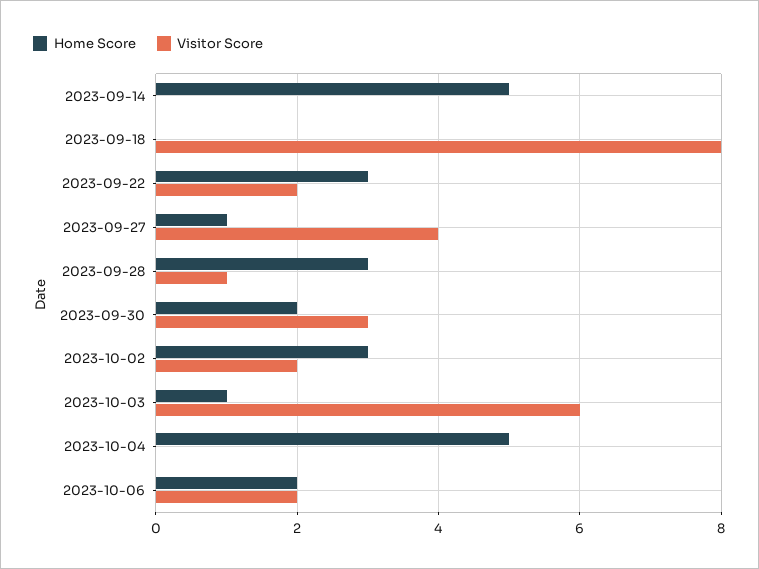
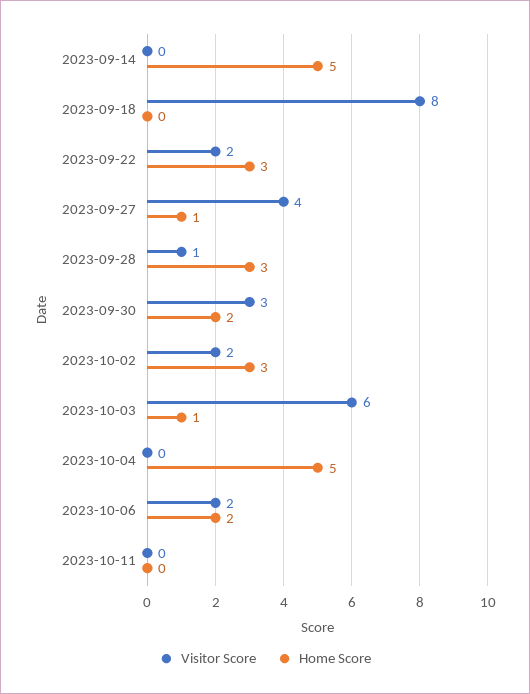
Visitor Score, 2023-10-11: none -> 0
Home Score, 2023-10-11: none -> 0

